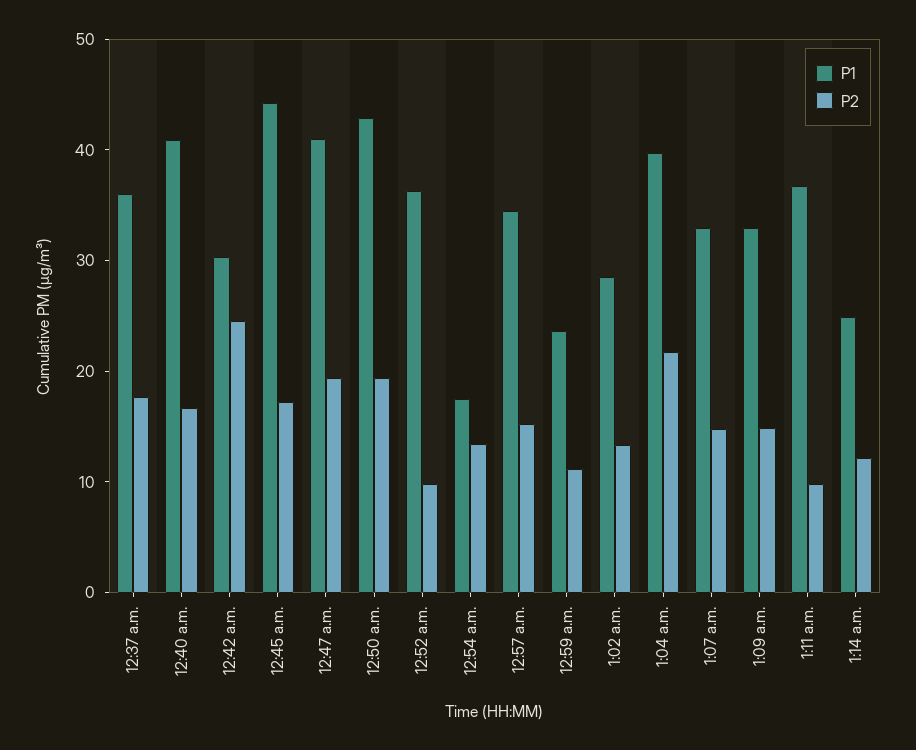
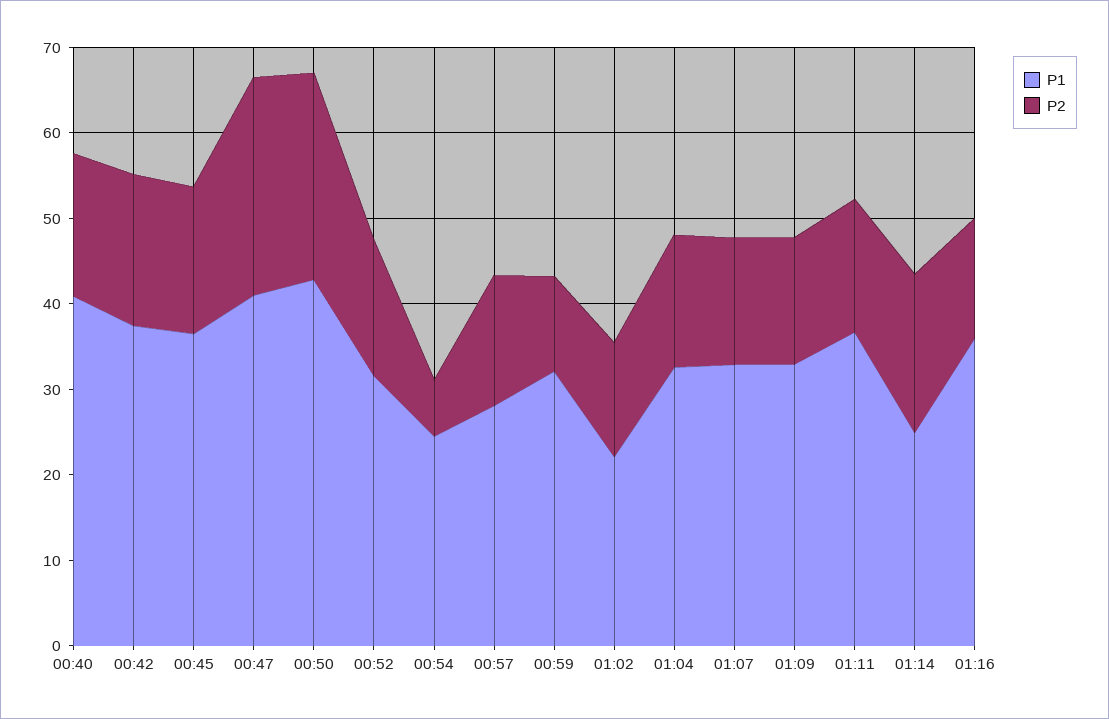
P1, 12:37 a.m.: 36 -> none
P2, 12:37 a.m.: 18 -> none
P1, 12:42 a.m.: 30 -> 38
P2, 12:42 a.m.: 24 -> 18
P1, 12:45 a.m.: 44 -> 36
P2, 12:47 a.m.: 20 -> 26
P2, 12:50 a.m.: 20 -> 24
P1, 12:52 a.m.: 36 -> 32
P2, 12:52 a.m.: 10 -> 16
P1, 12:54 a.m.: 18 -> 24
P2, 12:54 a.m.: 14 -> 6
P1, 12:57 a.m.: 34 -> 28
P1, 12:59 a.m.: 24 -> 32
P1, 1:02 a.m.: 28 -> 22
P1, 1:04 a.m.: 40 -> 32
P2, 1:04 a.m.: 22 -> 16
P2, 1:11 a.m.: 10 -> 16
P2, 1:14 a.m.: 12 -> 18
P1, 01:16: none -> 36
P2, 01:16: none -> 14

